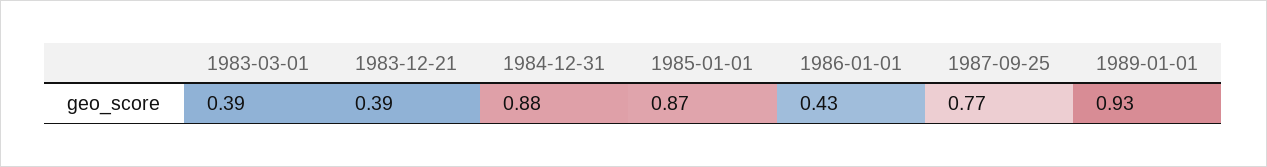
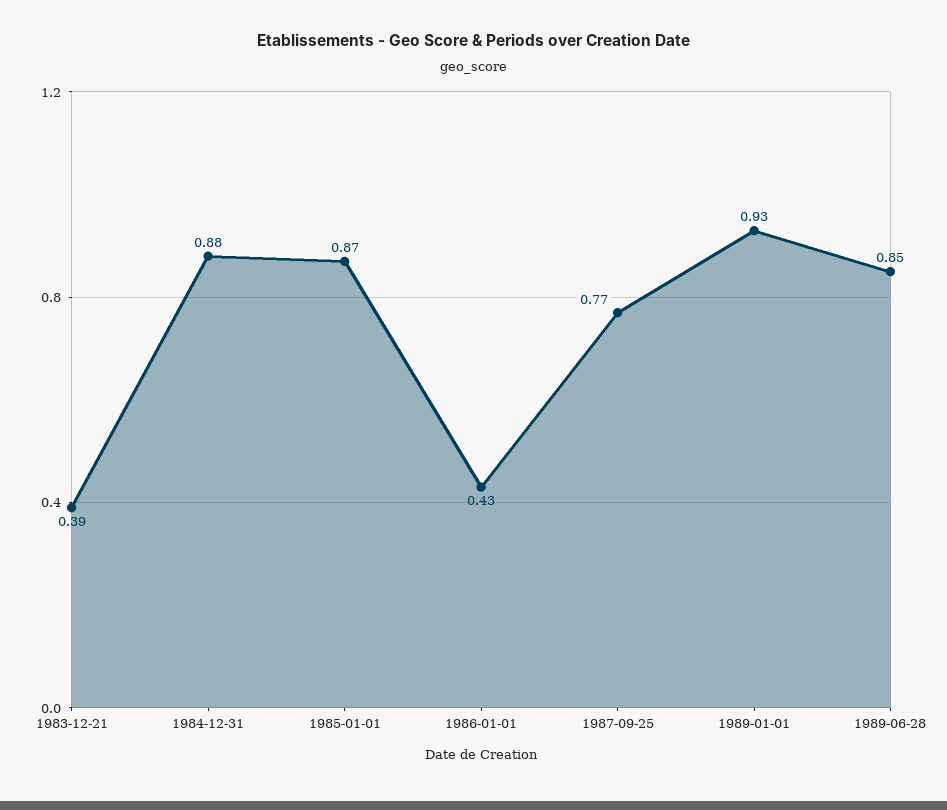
1983-03-01: 0.39 -> none
1989-06-28: none -> 0.85

